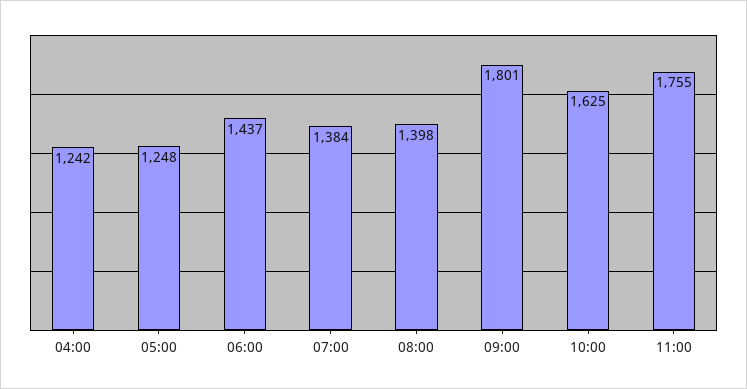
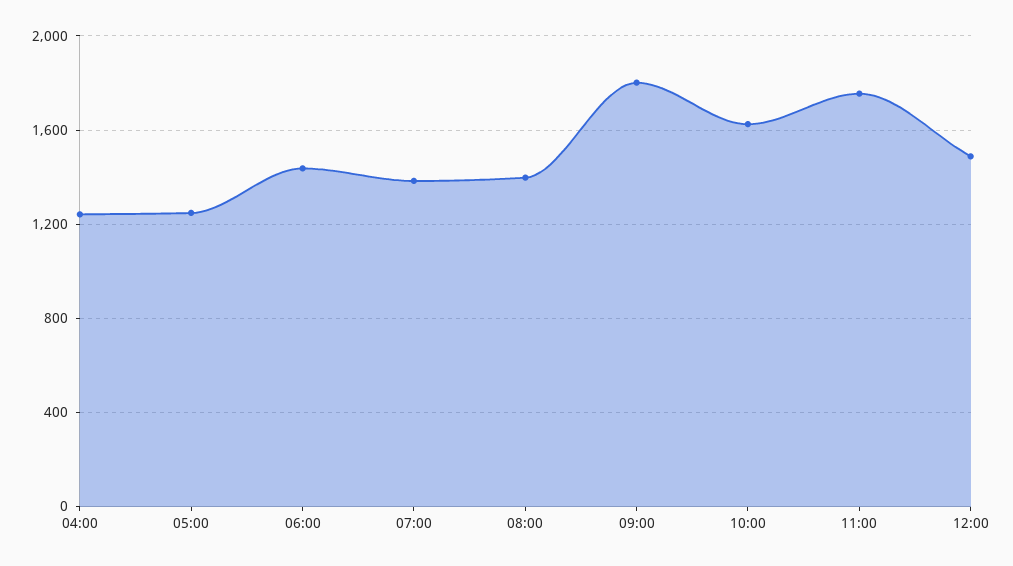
12:00: none -> 1500

